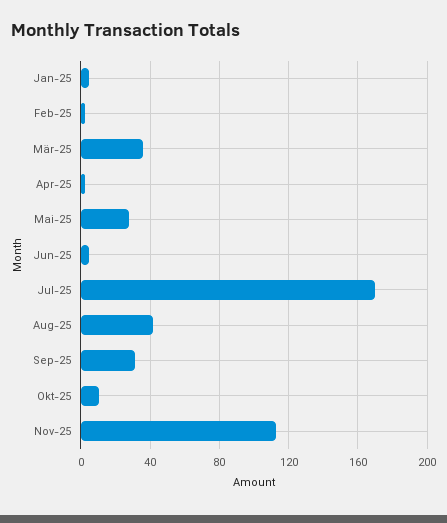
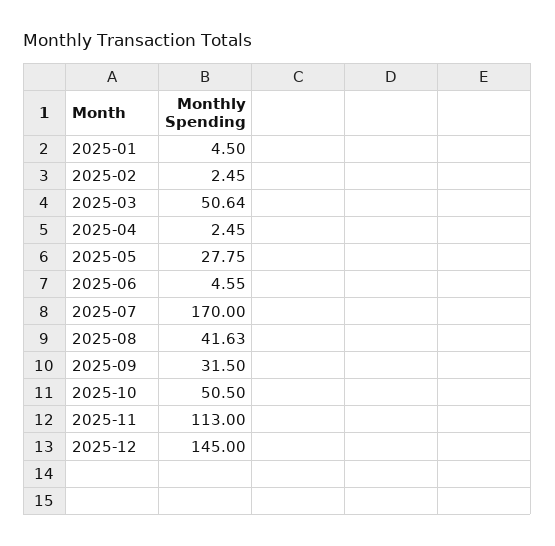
Mär-25: 35 -> 50.64
Okt-25: 10 -> 50.5
2025-12: none -> 145

